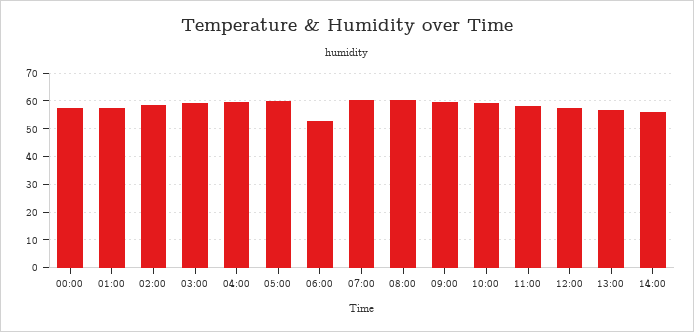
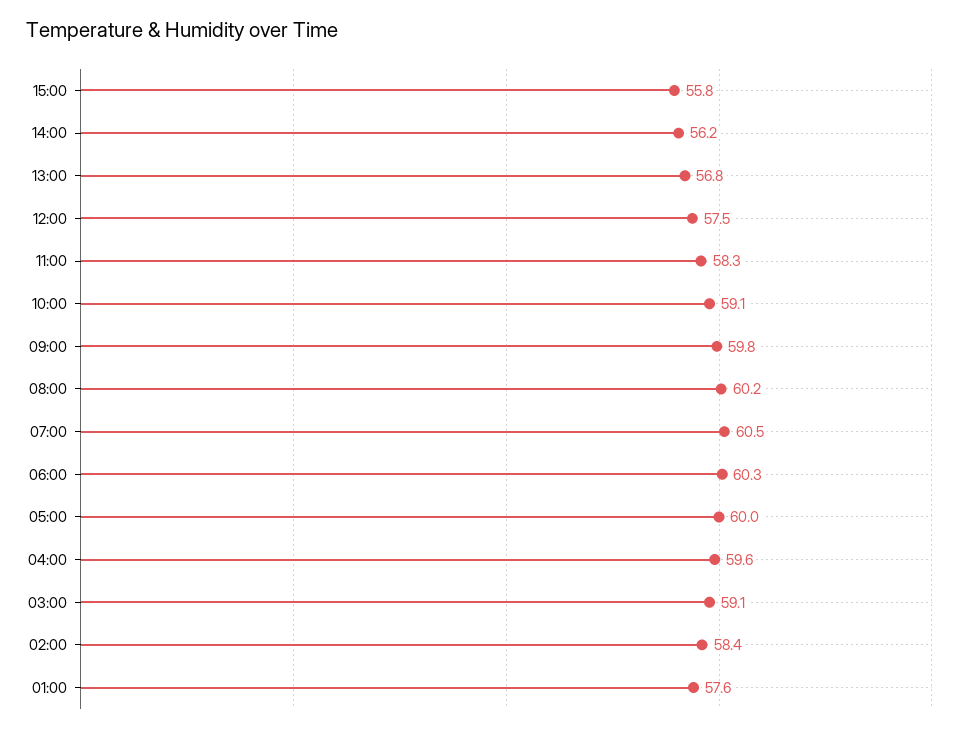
00:00: 57.5 -> none
06:00: 52.5 -> 60.3
15:00: none -> 55.8

